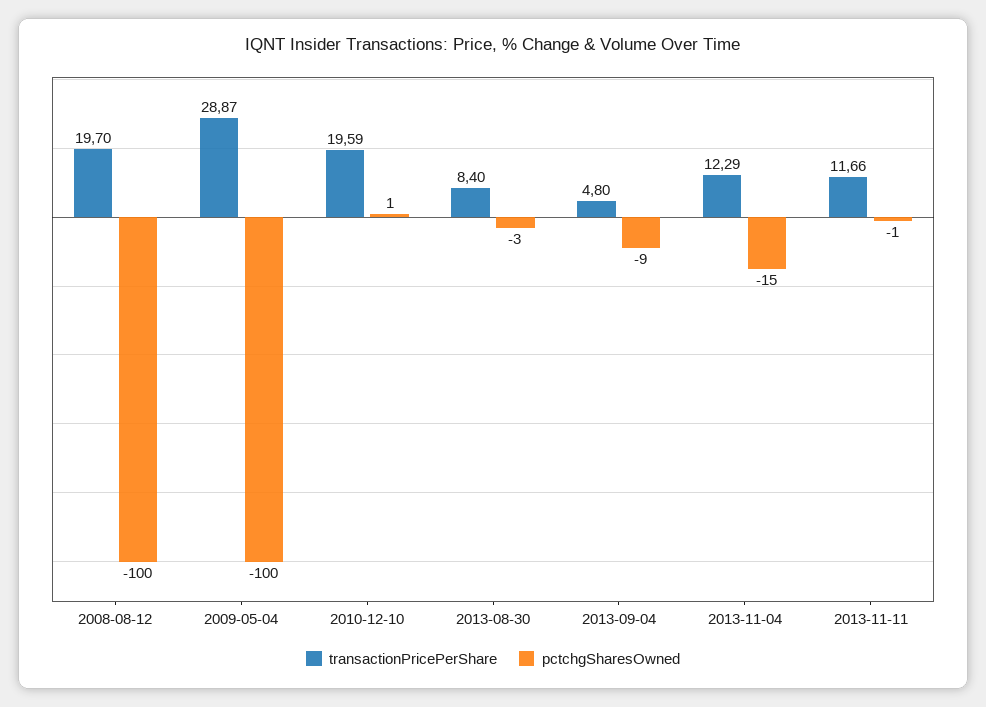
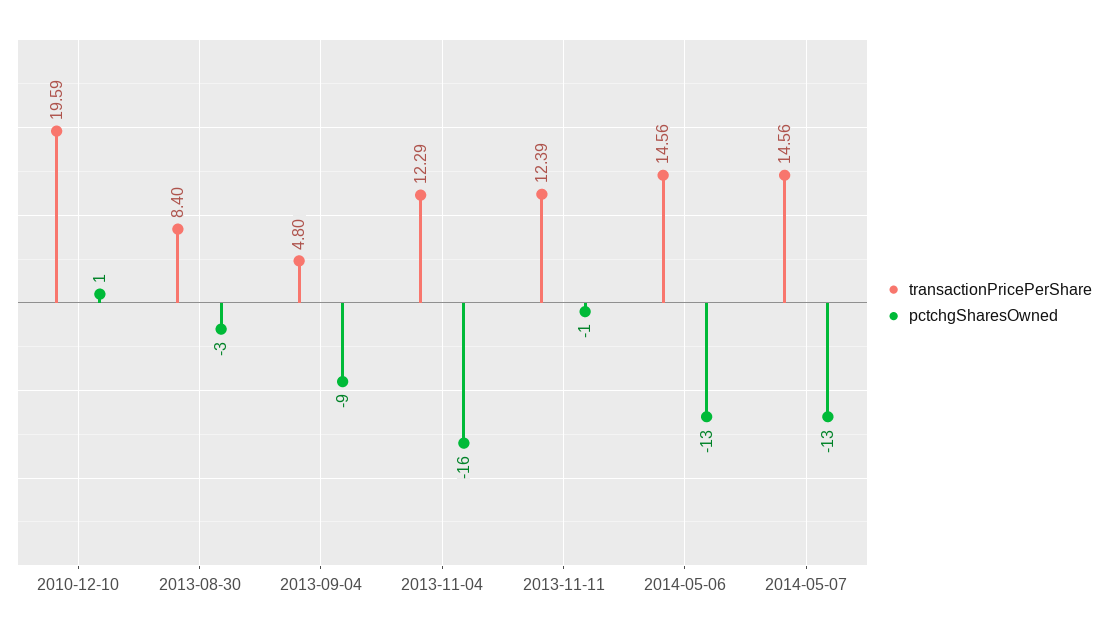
transactionPricePerShare, 2008-08-12: 19.7 -> none
pctchgSharesOwned, 2008-08-12: -100 -> none
transactionPricePerShare, 2009-05-04: 28.87 -> none
pctchgSharesOwned, 2009-05-04: -100 -> none
pctchgSharesOwned, 2013-11-04: -15 -> -16
transactionPricePerShare, 2013-11-11: 11.66 -> 12.39
transactionPricePerShare, 2014-05-06: none -> 14.56
pctchgSharesOwned, 2014-05-06: none -> -13
transactionPricePerShare, 2014-05-07: none -> 14.56
pctchgSharesOwned, 2014-05-07: none -> -13

